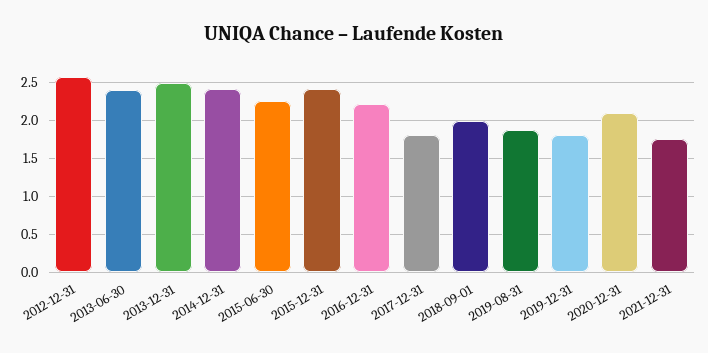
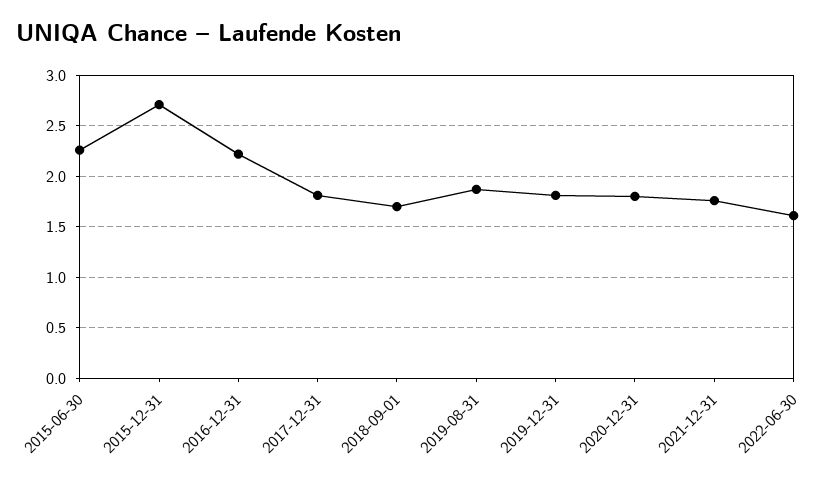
2012-12-31: 2.6 -> none
2013-06-30: 2.4 -> none
2013-12-31: 2.5 -> none
2014-12-31: 2.4 -> none
2015-12-31: 2.4 -> 2.7
2018-09-01: 2 -> 1.7
2020-12-31: 2.1 -> 1.8
2022-06-30: none -> 1.6

